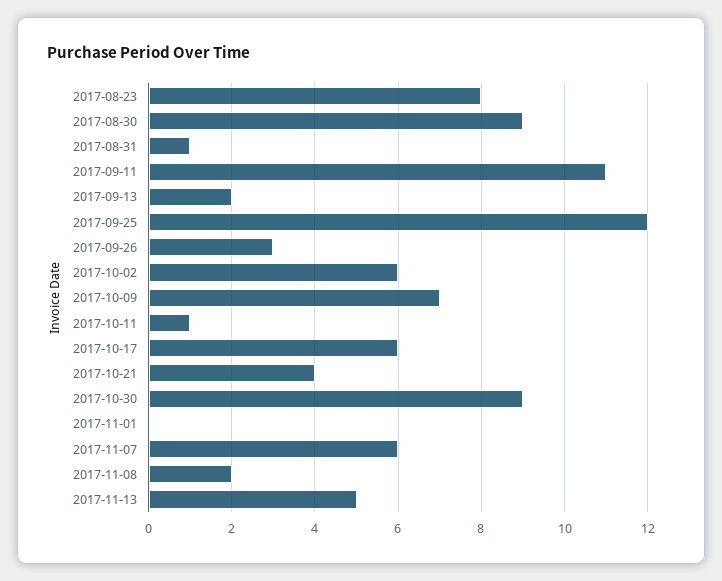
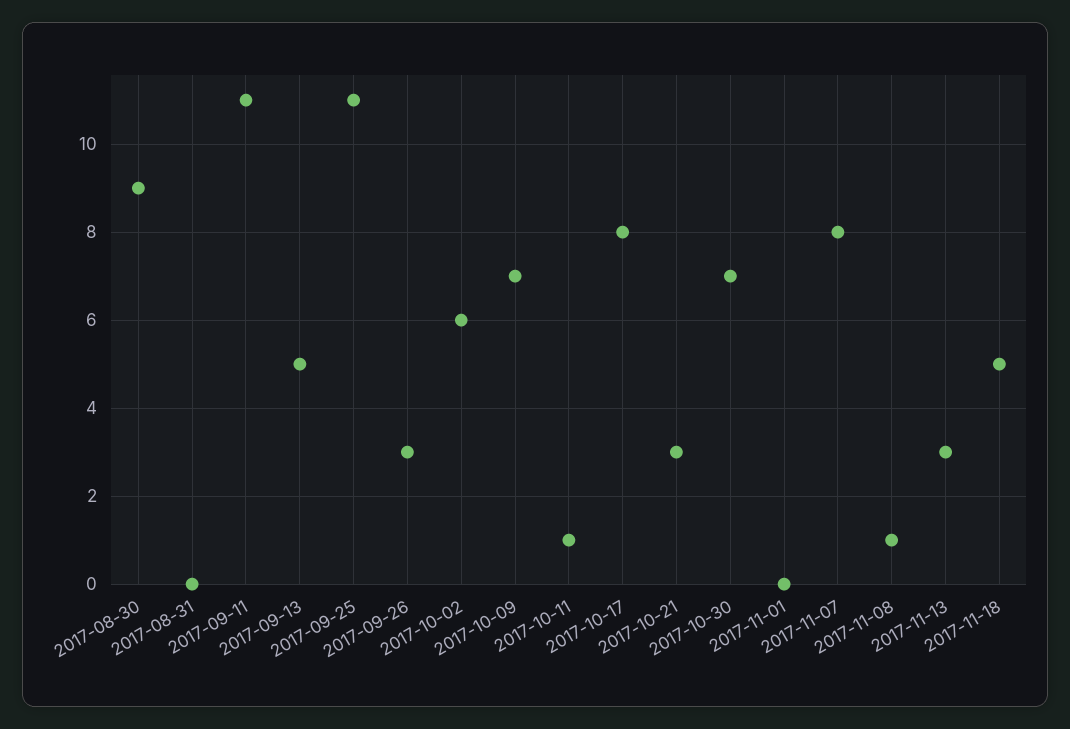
2017-08-23: 8 -> none
2017-08-31: 1 -> 0
2017-09-13: 2 -> 5
2017-09-25: 12 -> 11
2017-10-17: 6 -> 8
2017-10-21: 4 -> 3
2017-10-30: 9 -> 7
2017-11-07: 6 -> 8
2017-11-08: 2 -> 1
2017-11-13: 5 -> 3
2017-11-18: none -> 5

